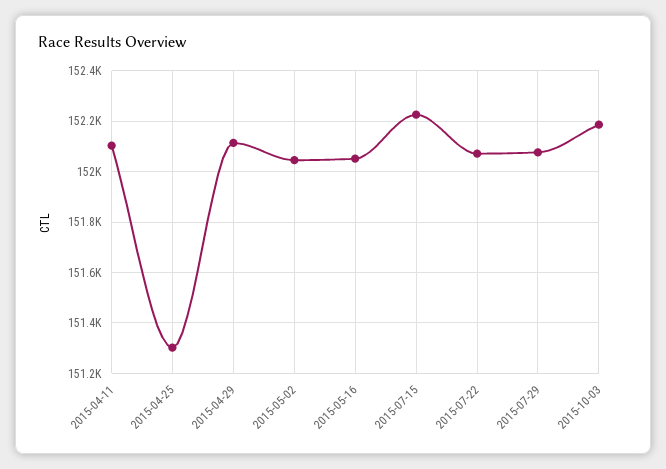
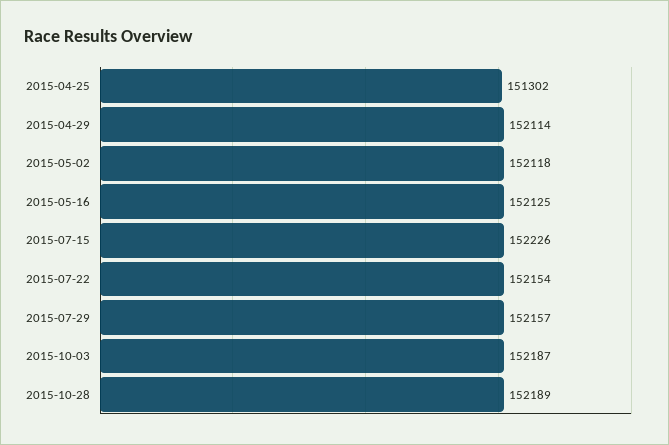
2015-04-11: 152100 -> none
2015-05-02: 152050 -> 152118
2015-05-16: 152050 -> 152125
2015-07-22: 152075 -> 152154
2015-07-29: 152075 -> 152157
2015-10-28: none -> 152189

